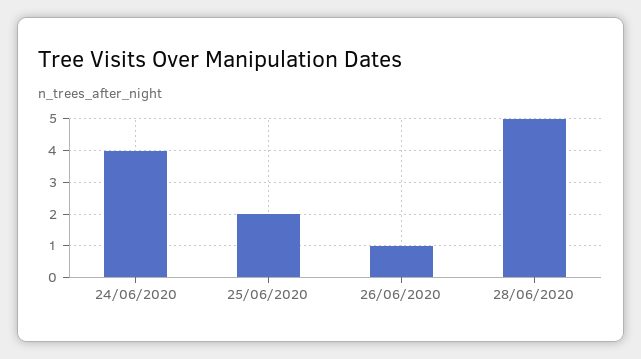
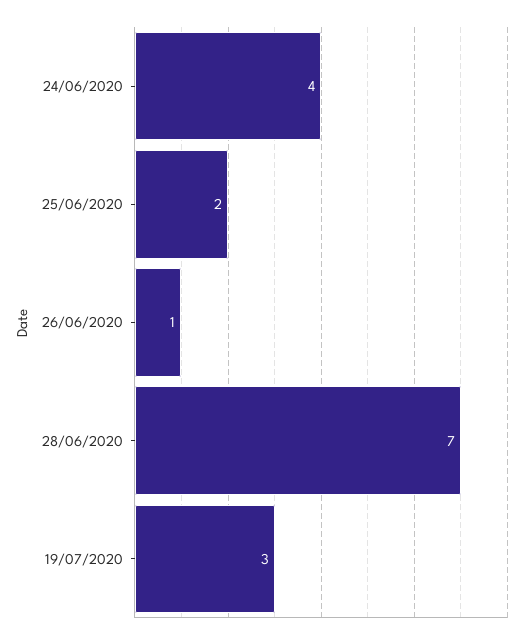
28/06/2020: 5 -> 7
19/07/2020: none -> 3

